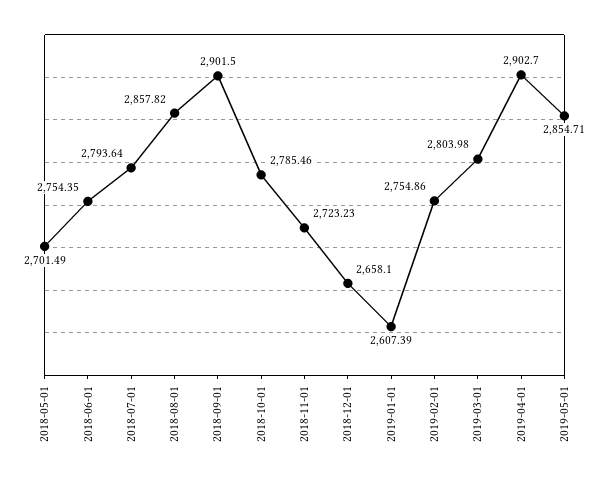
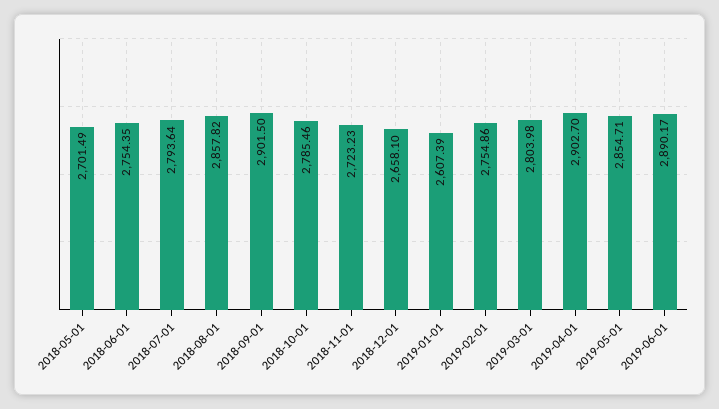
2019-06-01: none -> 2890.17

